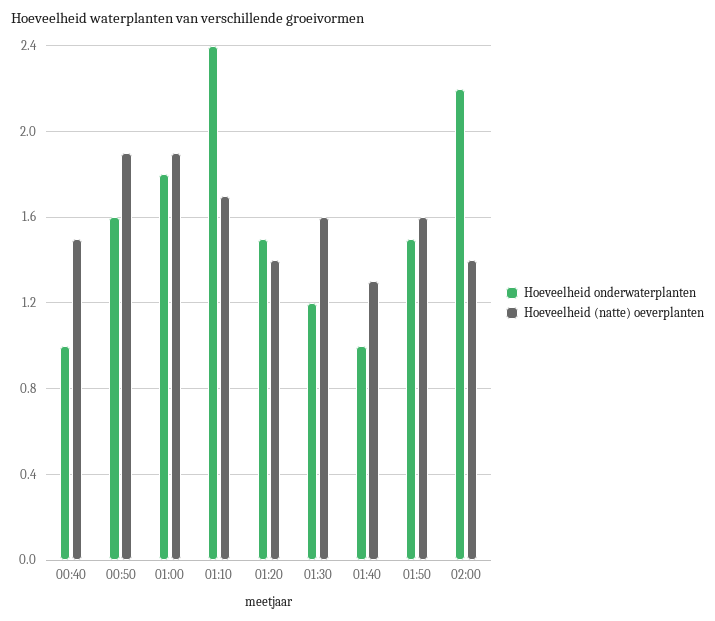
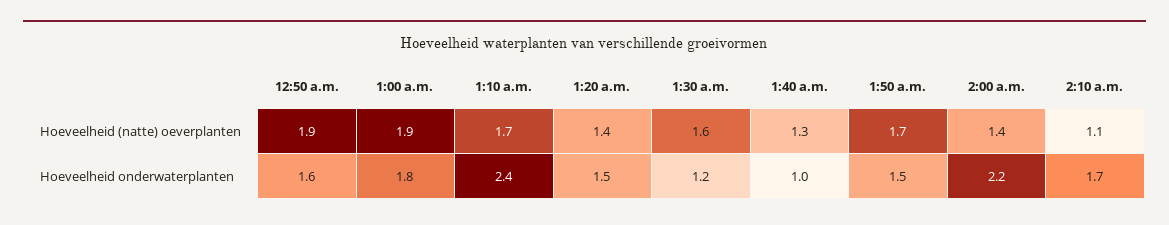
Hoeveelheid onderwaterplanten, 00:40: 1 -> none
Hoeveelheid (natte) oeverplanten, 00:40: 1.5 -> none
Hoeveelheid (natte) oeverplanten, 01:50: 1.6 -> 1.7
Hoeveelheid (natte) oeverplanten, 2:10 a.m.: none -> 1.1
Hoeveelheid onderwaterplanten, 2:10 a.m.: none -> 1.7

